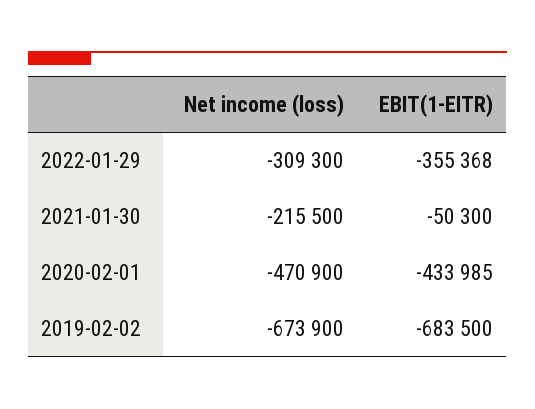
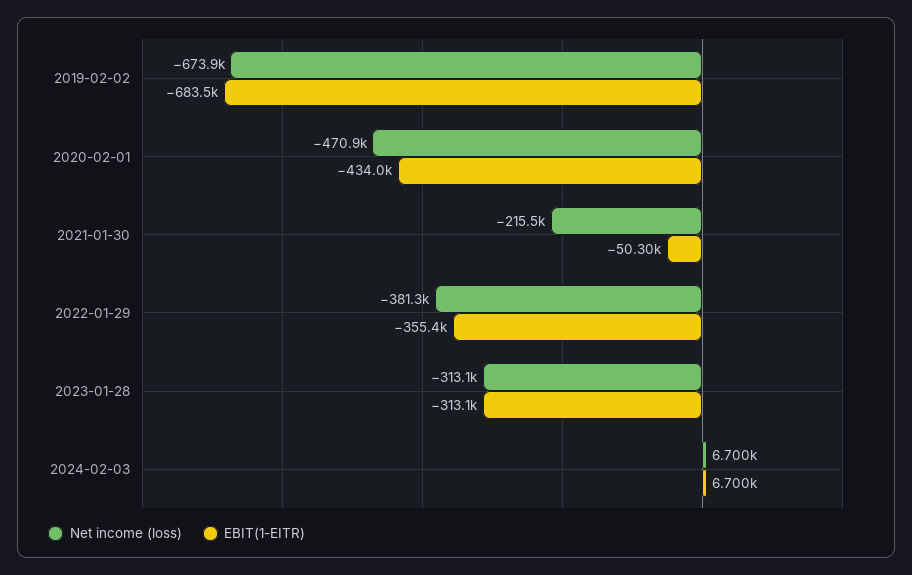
Net income (loss), 2022-01-29: -309300 -> -381300
Net income (loss), 2023-01-28: none -> -313100
EBIT(1-EITR), 2023-01-28: none -> -313100
Net income (loss), 2024-02-03: none -> 6700
EBIT(1-EITR), 2024-02-03: none -> 6700

